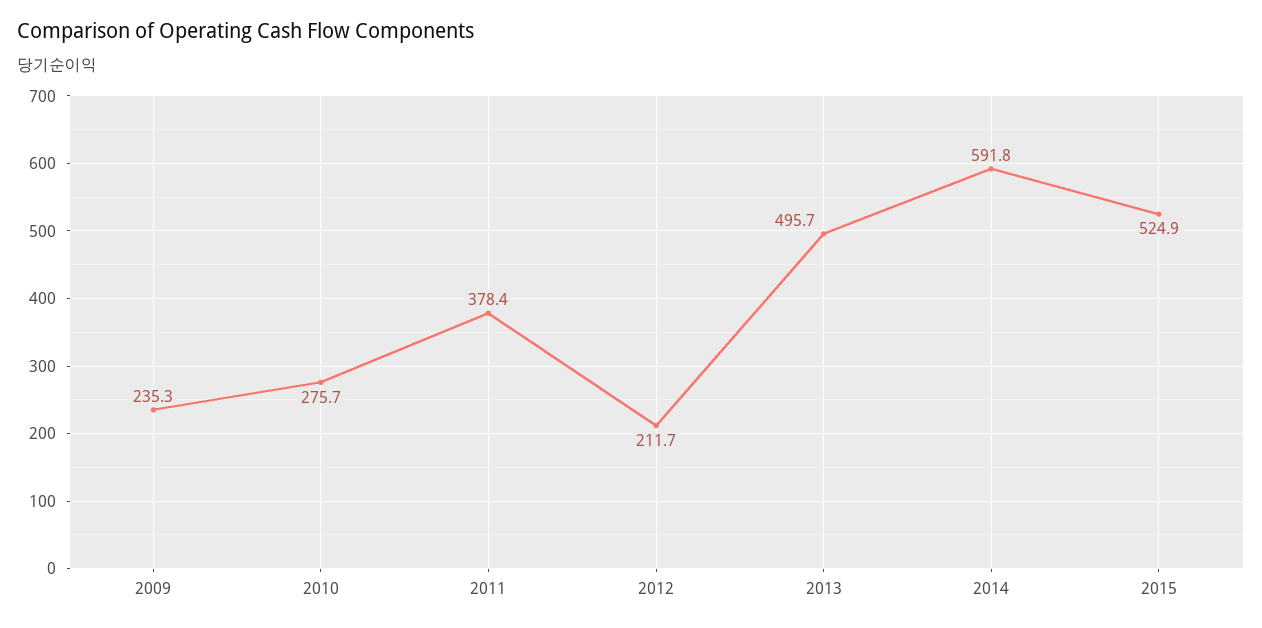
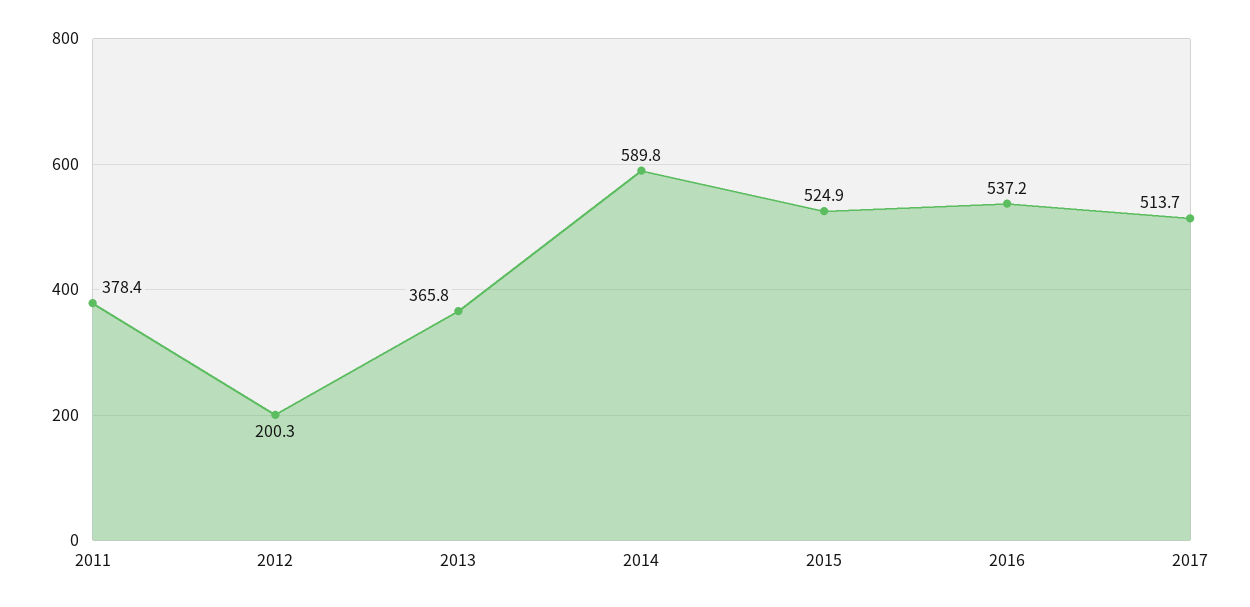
2009: 235.3 -> none
2010: 275.7 -> none
2012: 211.7 -> 200.3
2013: 495.7 -> 365.8
2014: 591.8 -> 589.8
2016: none -> 537.2
2017: none -> 513.7

